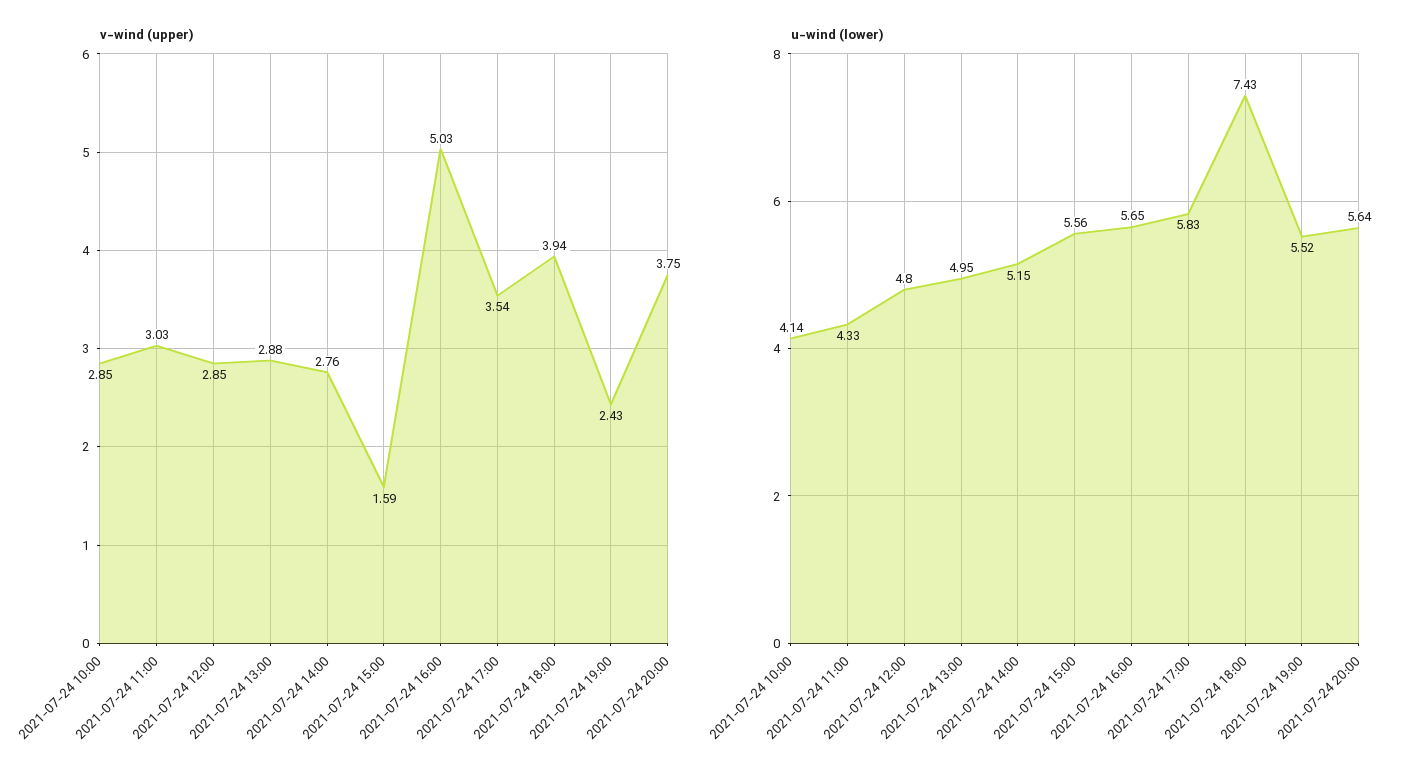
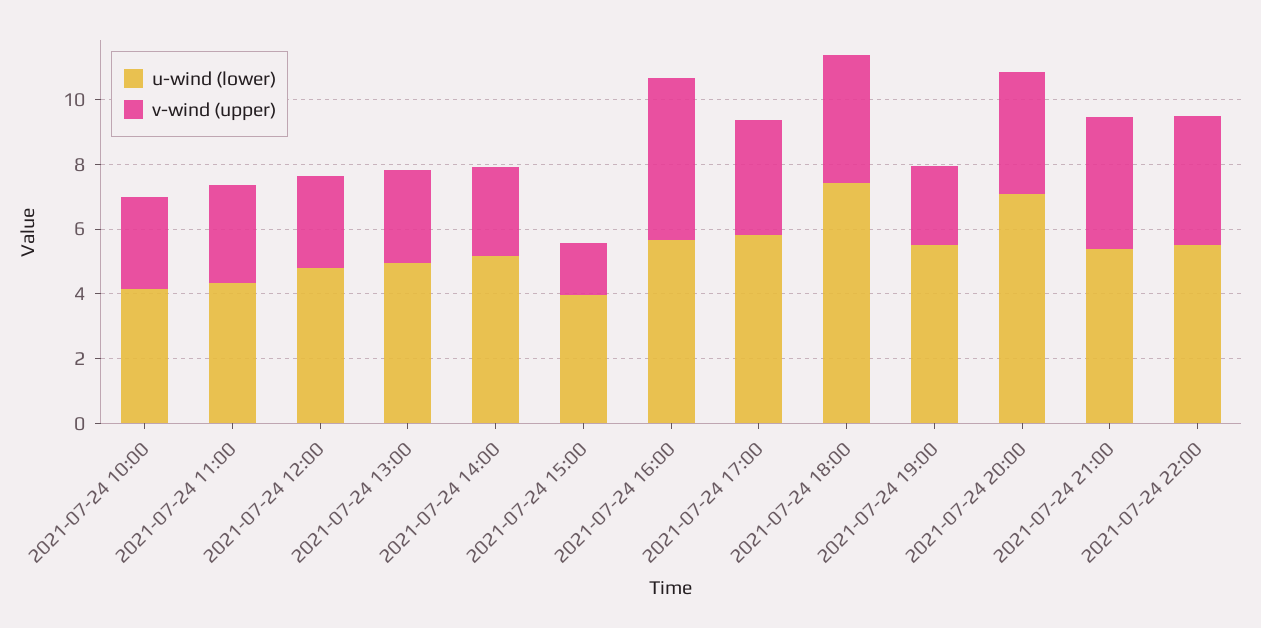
u-wind (lower), 2021-07-24 15:00: 5.56 -> 4
u-wind (lower), 2021-07-24 20:00: 5.64 -> 7
u-wind (lower), 2021-07-24 21:00: none -> 5.5
v-wind (upper), 2021-07-24 21:00: none -> 4
u-wind (lower), 2021-07-24 22:00: none -> 5.5
v-wind (upper), 2021-07-24 22:00: none -> 4

